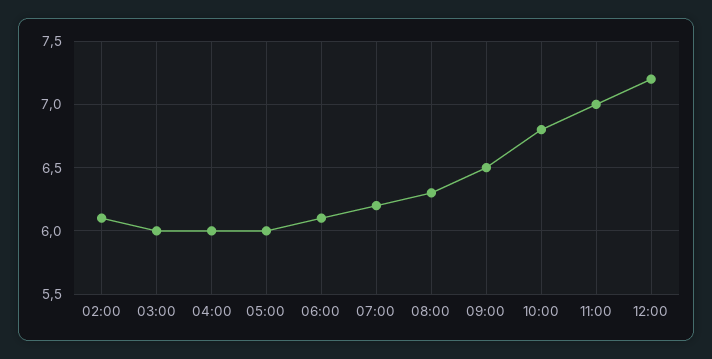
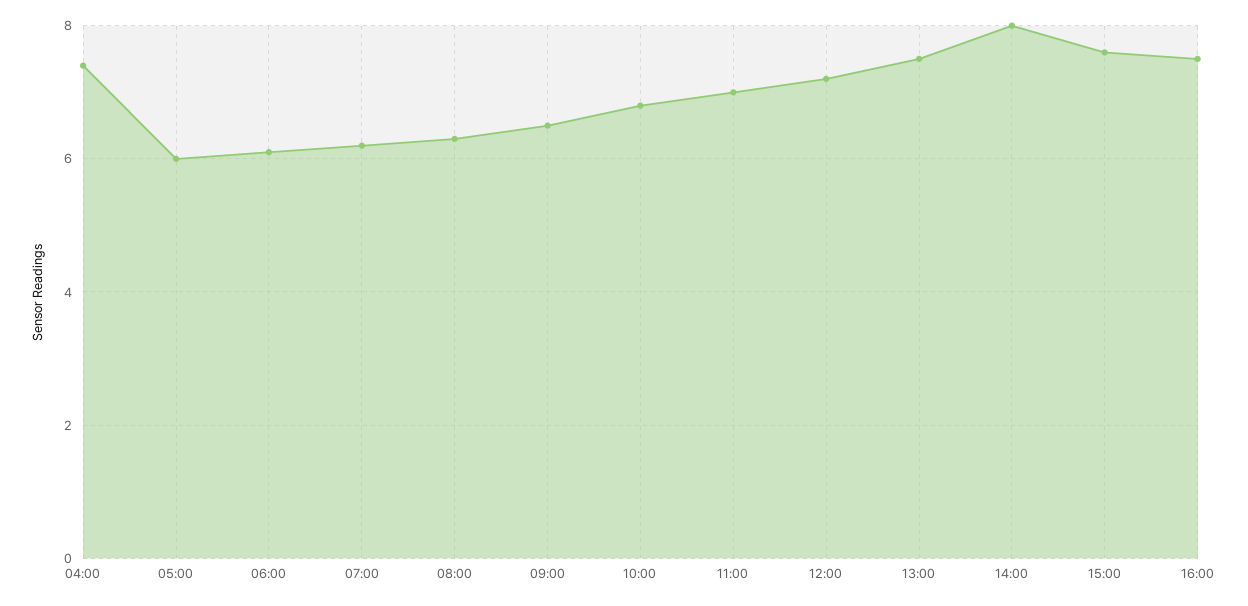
02:00: 6.1 -> none
03:00: 6 -> none
04:00: 6 -> 7.5
13:00: none -> 7.5
14:00: none -> 8
15:00: none -> 7.5
16:00: none -> 7.5

